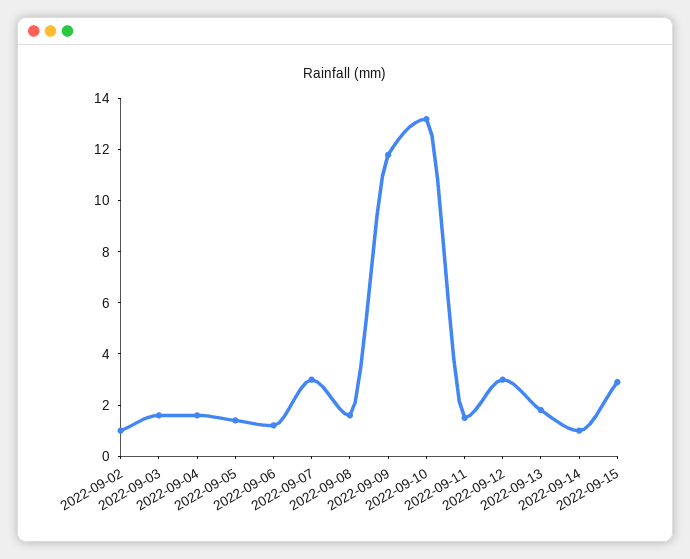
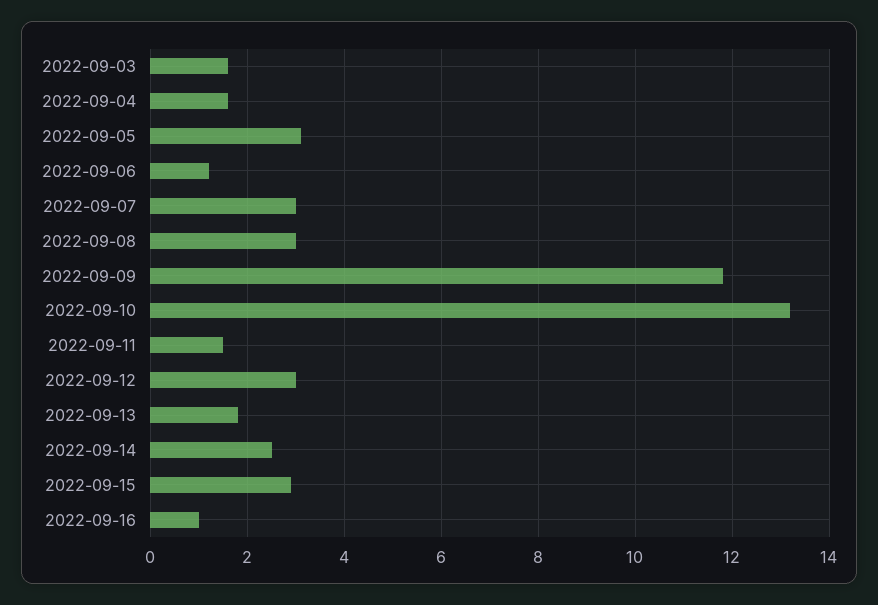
2022-09-02: 1 -> none
2022-09-05: 1.5 -> 3
2022-09-08: 1.5 -> 3
2022-09-14: 1 -> 2.5
2022-09-16: none -> 1

